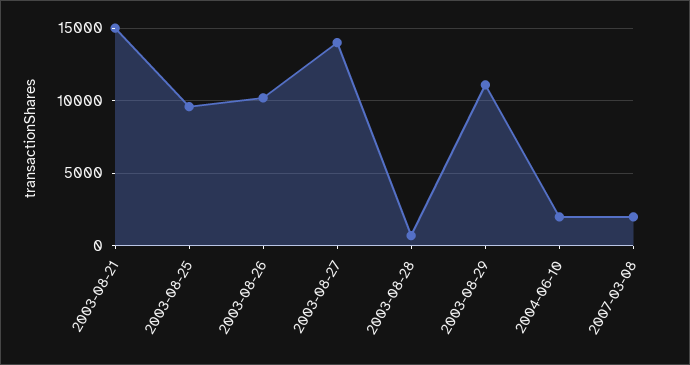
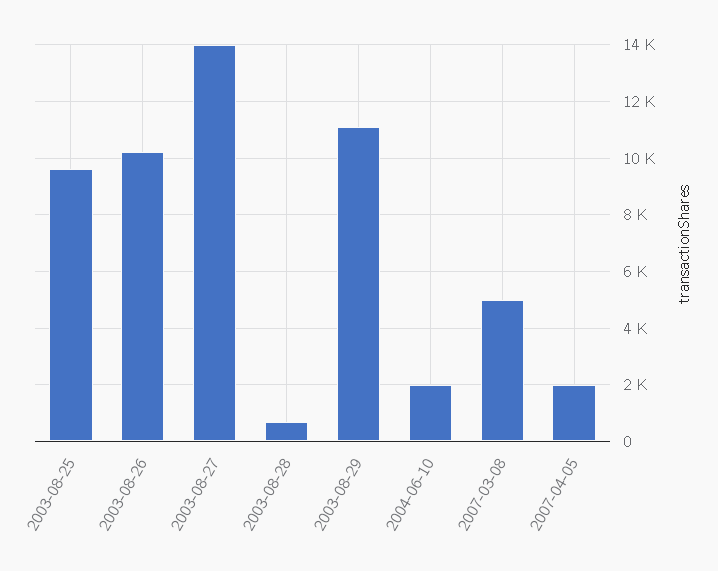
2003-08-21: 15000 -> none
2007-03-08: 2000 -> 5000
2007-04-05: none -> 2000

